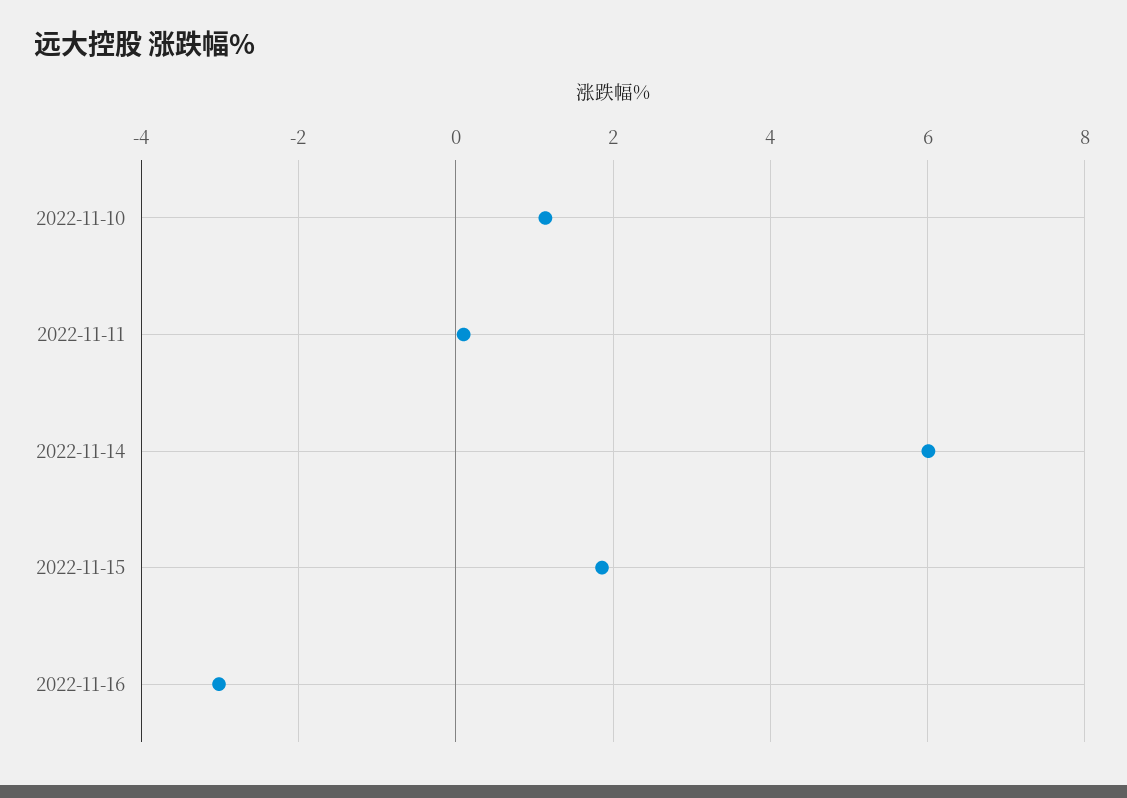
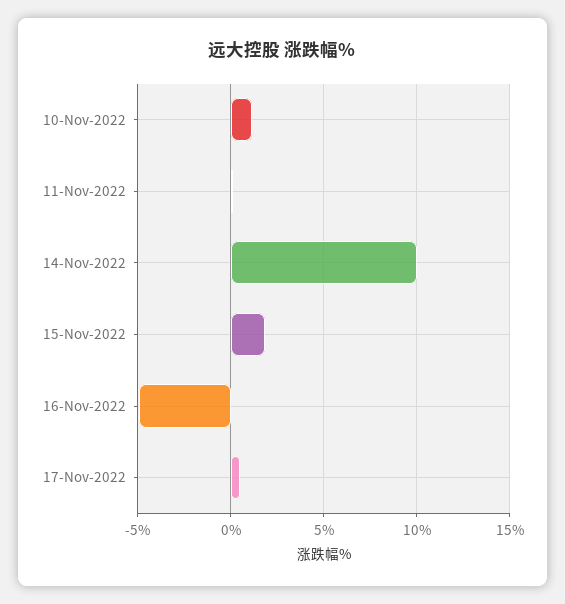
2022-11-14: 6 -> 10
2022-11-16: -3 -> -5
17-Nov-2022: none -> 0.5

